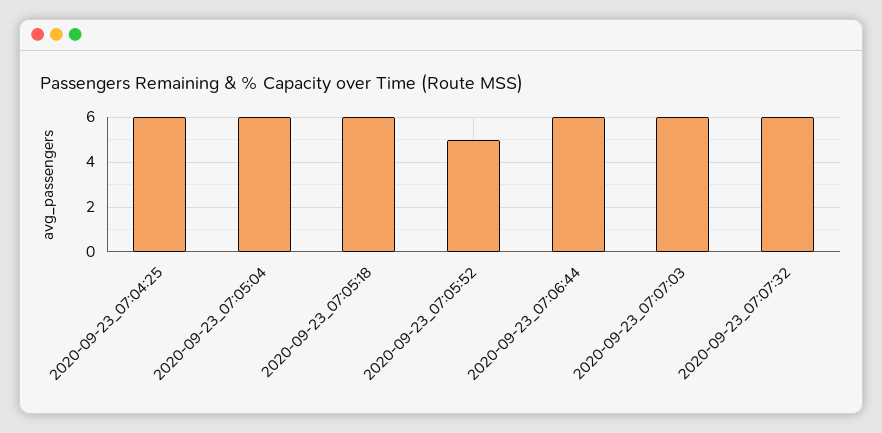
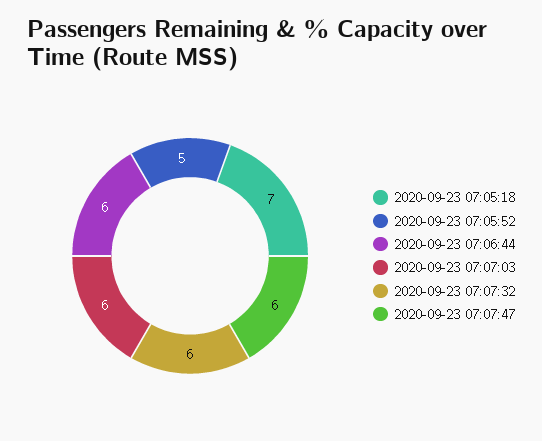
2020-09-23_07:04:25: 6 -> none
2020-09-23_07:05:04: 6 -> none
2020-09-23_07:05:18: 6 -> 7
2020-09-23 07:07:47: none -> 6

